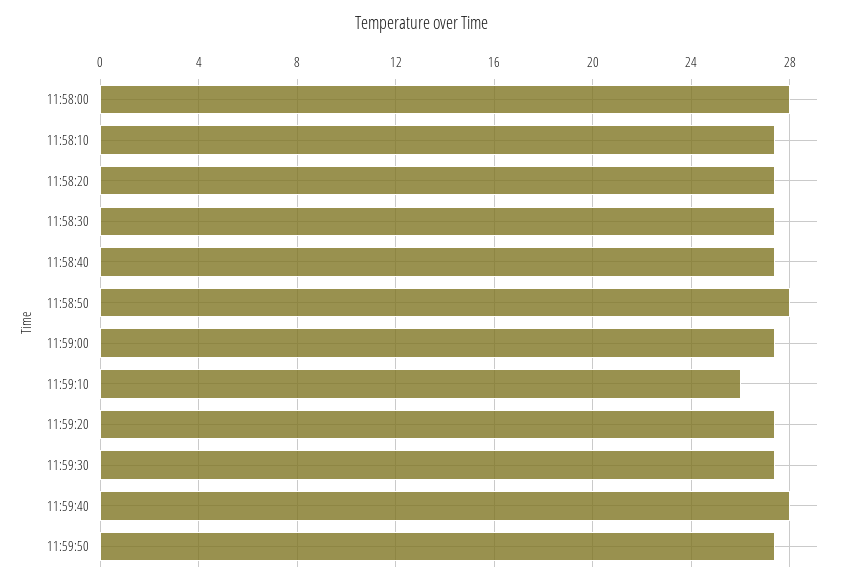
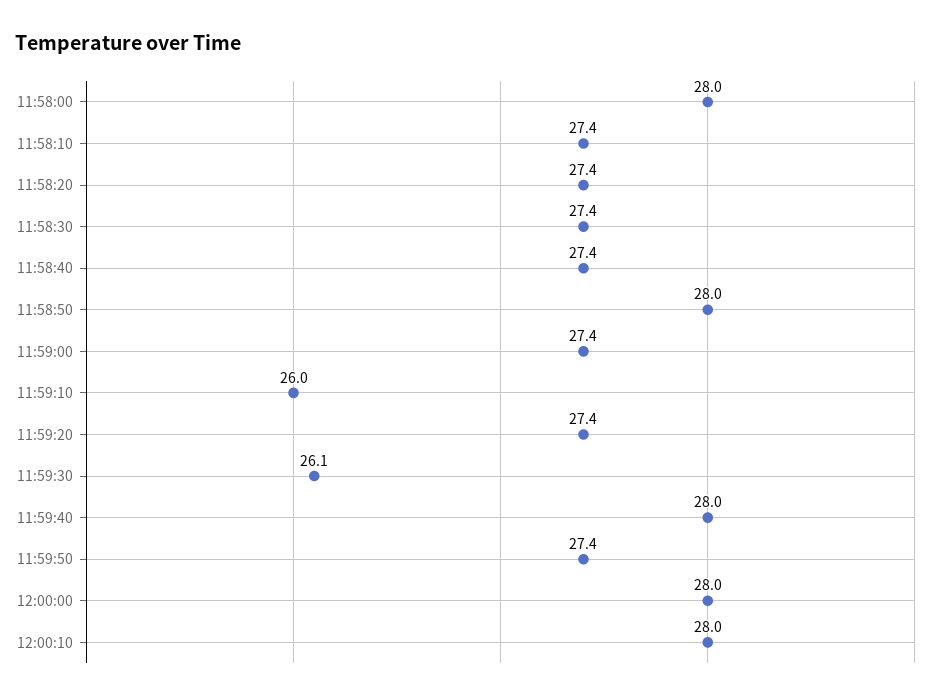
11:59:30: 27.5 -> 26.1
12:00:00: none -> 28
12:00:10: none -> 28

